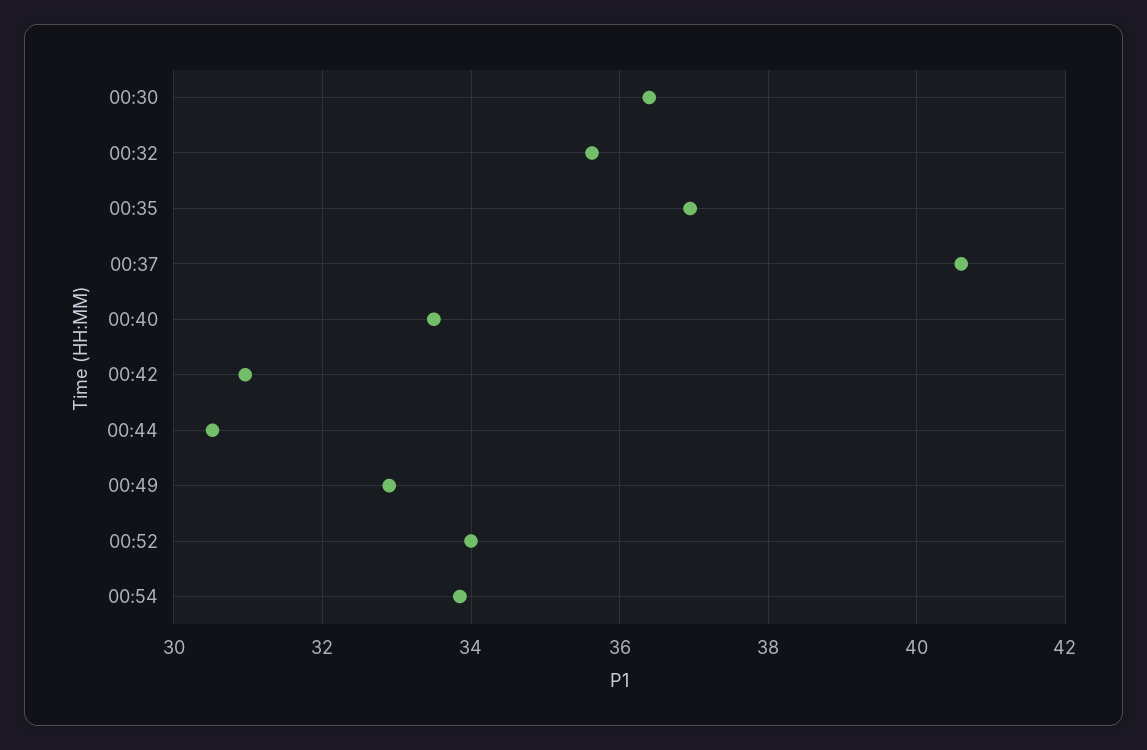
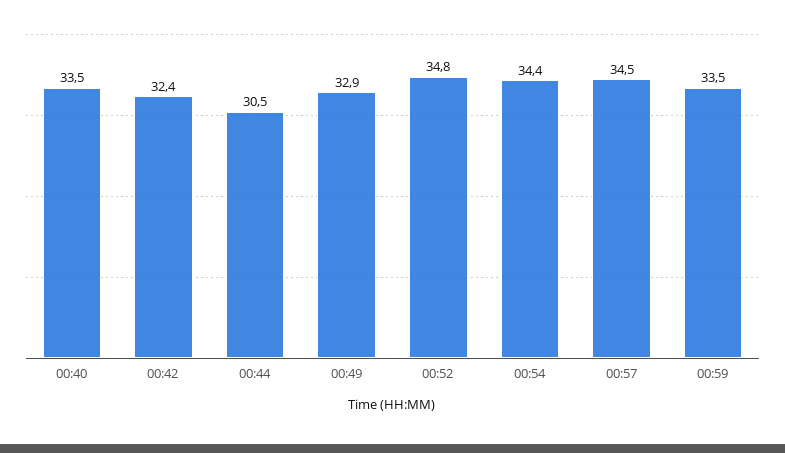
00:30: 36.4 -> none
00:32: 35.6 -> none
00:35: 37 -> none
00:37: 40.6 -> none
00:42: 31 -> 32.4
00:52: 34 -> 34.8
00:54: 33.8 -> 34.4
00:57: none -> 34.5
00:59: none -> 33.5

